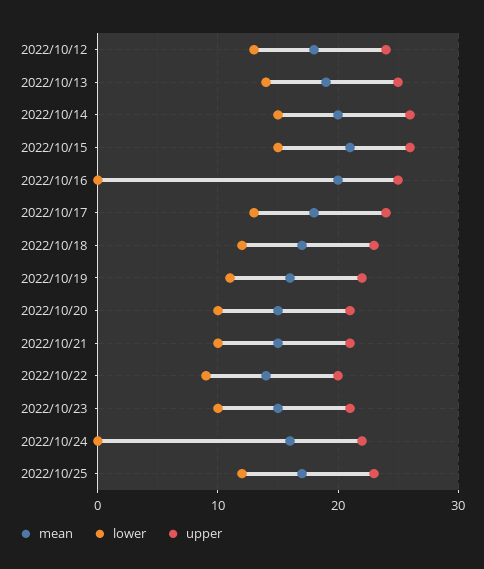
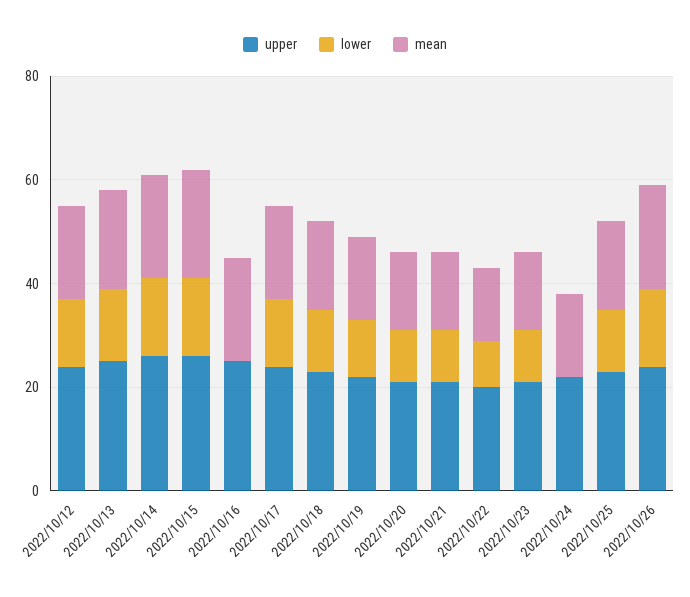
upper, 2022/10/26: none -> 25
lower, 2022/10/26: none -> 15
mean, 2022/10/26: none -> 20

